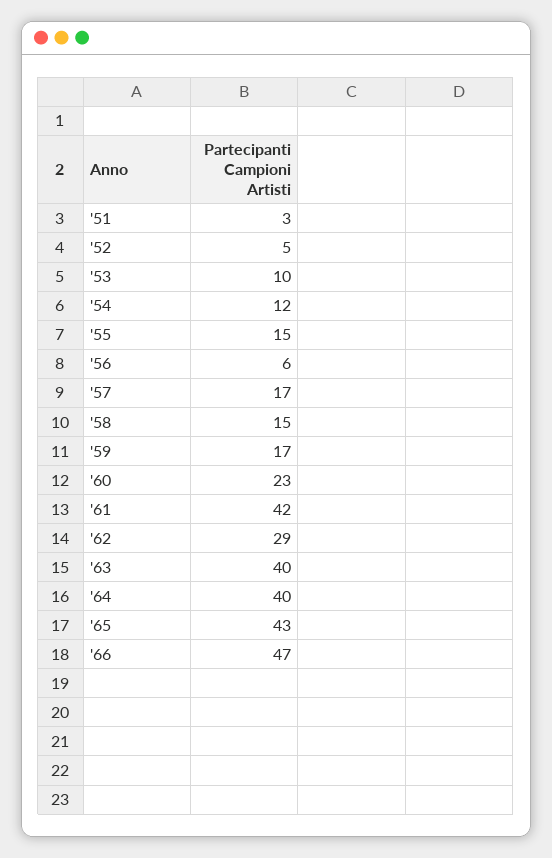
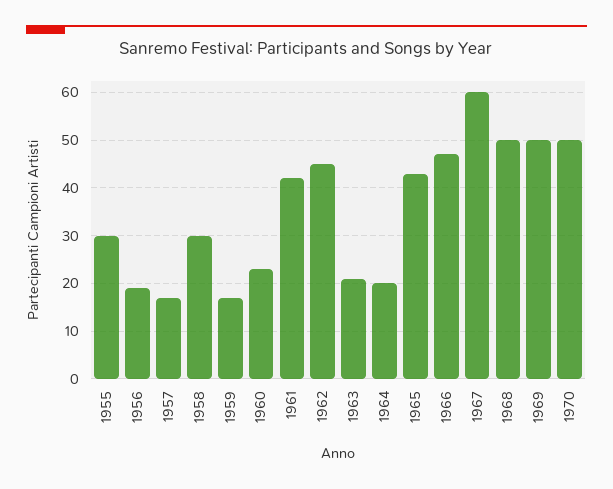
'51: 3 -> none
'52: 5 -> none
'53: 10 -> none
'54: 12 -> none
'55: 15 -> 30
'56: 6 -> 20
'58: 15 -> 30
'62: 29 -> 45
'63: 40 -> 20
'64: 40 -> 20
1967: none -> 60
1968: none -> 50
1969: none -> 50
1970: none -> 50

